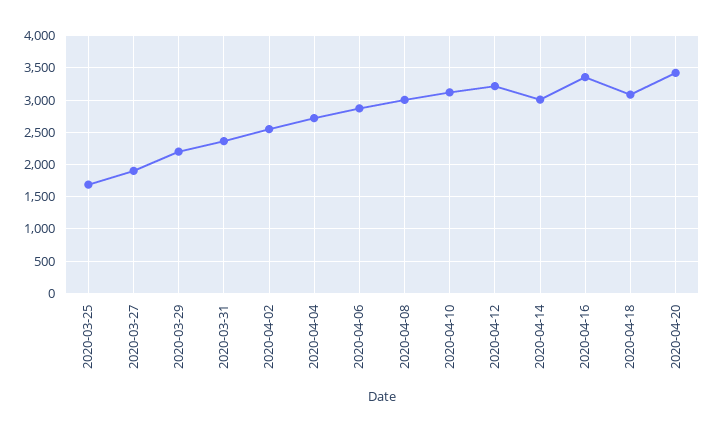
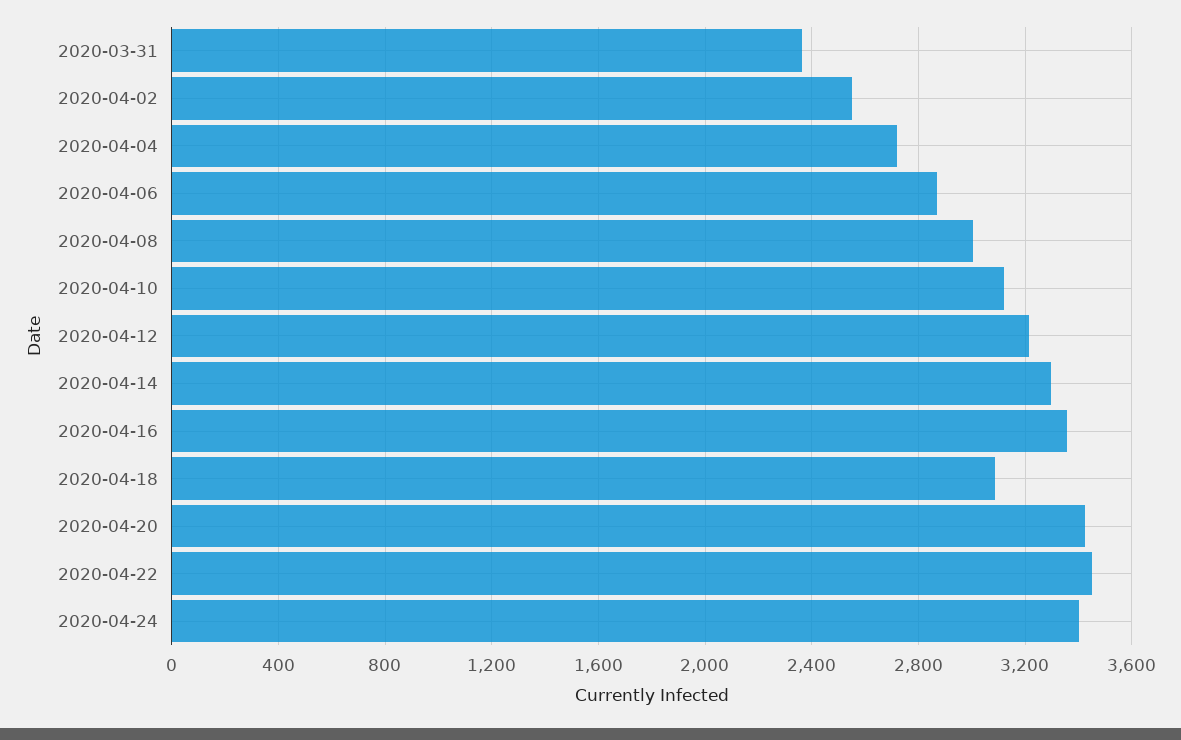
2020-03-25: 1700 -> none
2020-03-27: 1900 -> none
2020-03-29: 2200 -> none
2020-04-14: 3000 -> 3300
2020-04-22: none -> 3450
2020-04-24: none -> 3400

